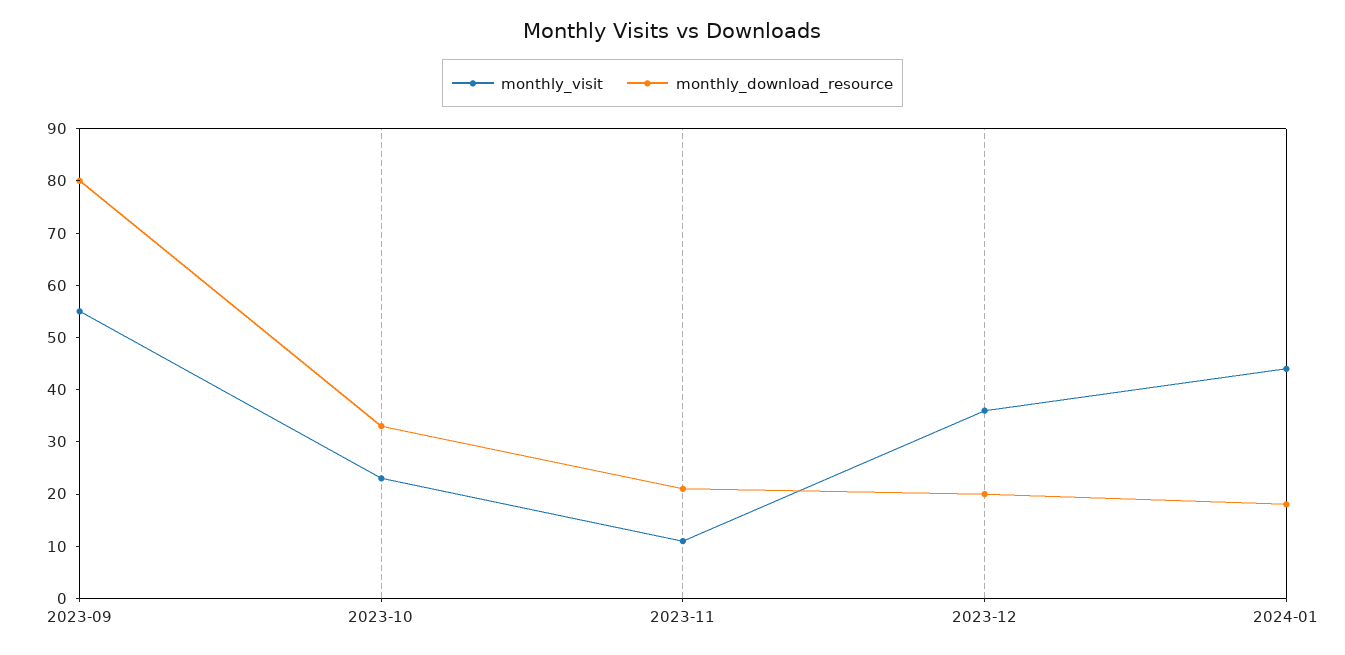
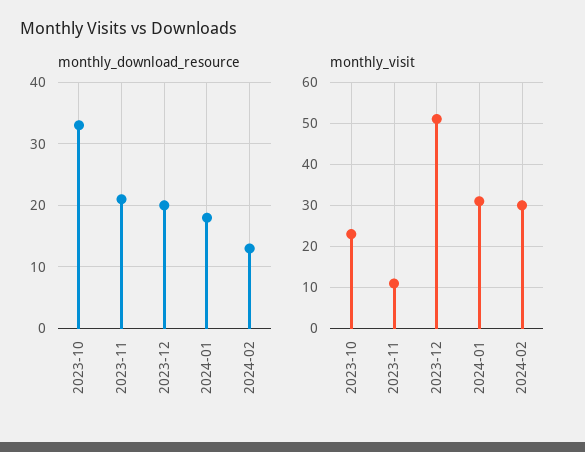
monthly_visit, 2023-09: 55 -> none
monthly_download_resource, 2023-09: 80 -> none
monthly_visit, 2023-12: 35 -> 50
monthly_visit, 2024-01: 45 -> 30
monthly_download_resource, 2024-02: none -> 13
monthly_visit, 2024-02: none -> 30

